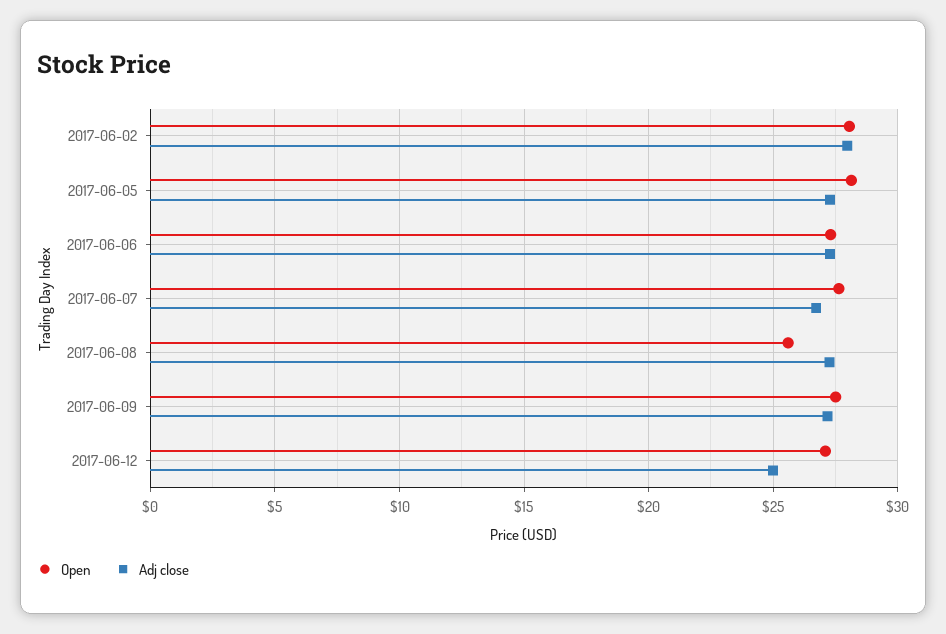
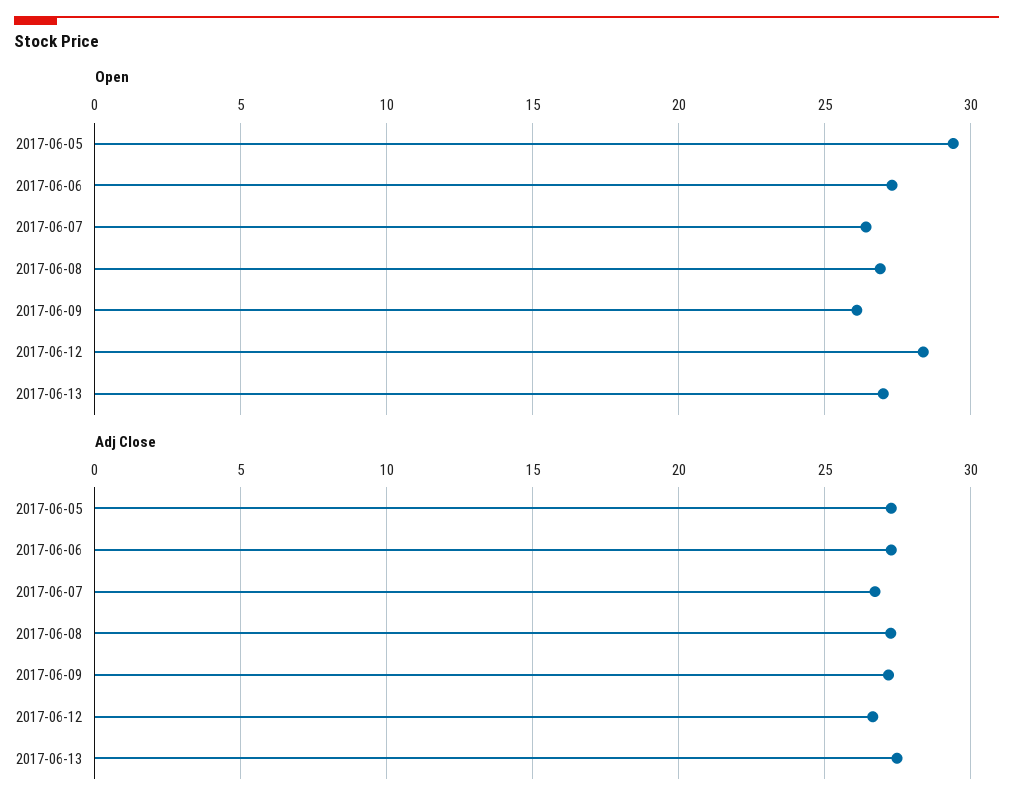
Open, 2017-06-02: 28 -> none
Adj close, 2017-06-02: 28 -> none
Open, 2017-06-05: 28 -> 29.5
Open, 2017-06-07: 27.5 -> 26.5
Open, 2017-06-08: 25.5 -> 27
Open, 2017-06-09: 27.5 -> 26
Open, 2017-06-12: 27 -> 28.5
Adj close, 2017-06-12: 25 -> 26.5
Open, 2017-06-13: none -> 27
Adj close, 2017-06-13: none -> 27.5

